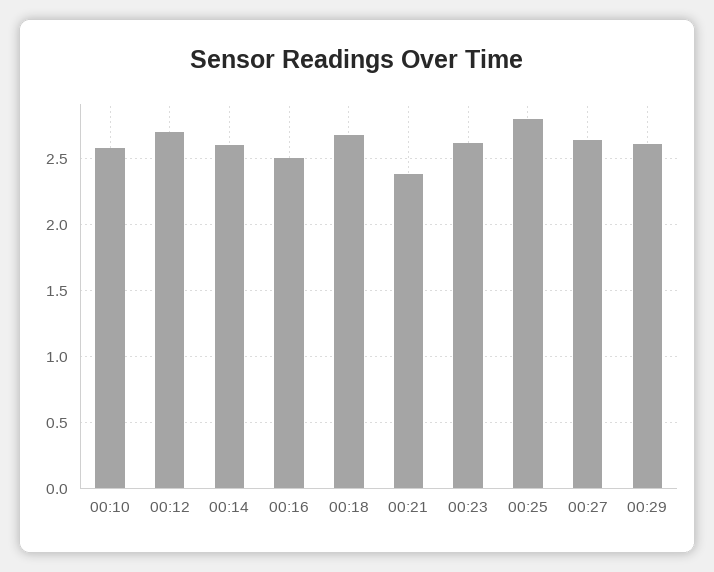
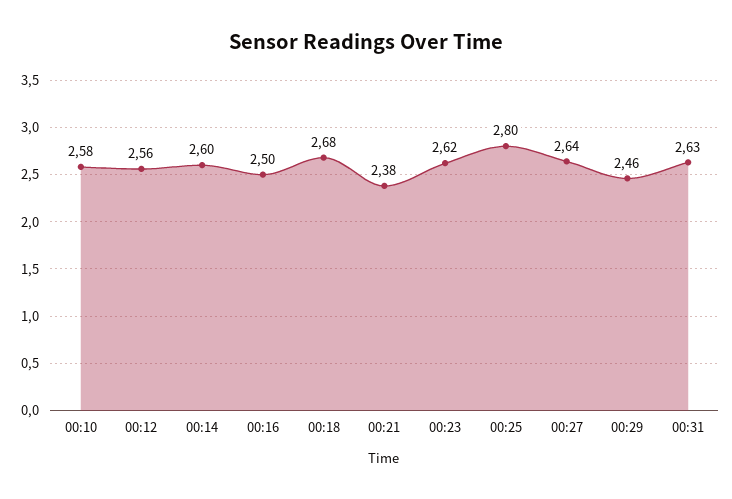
00:12: 2.7 -> 2.56
00:29: 2.6 -> 2.46
00:31: none -> 2.63

